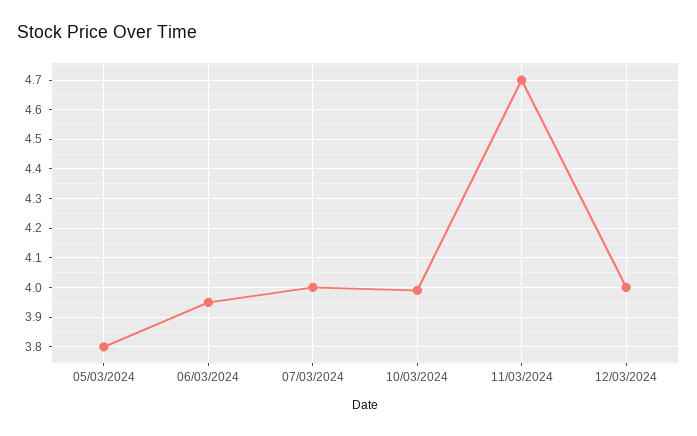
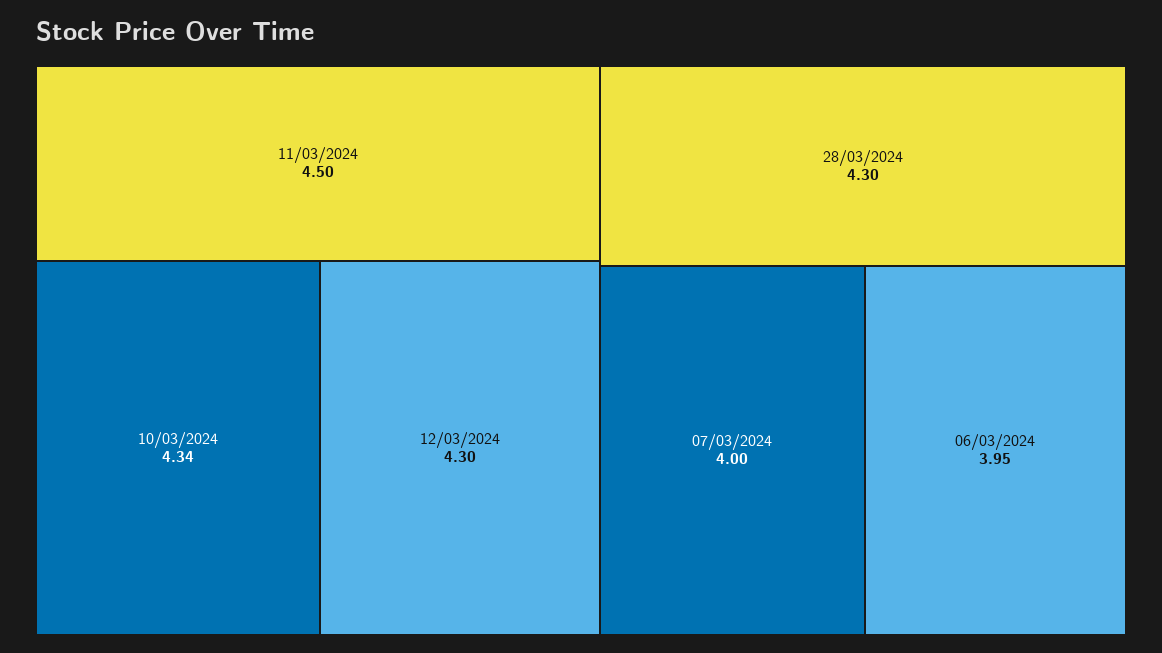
05/03/2024: 3.8 -> none
10/03/2024: 4 -> 4.34
11/03/2024: 4.7 -> 4.5
12/03/2024: 4 -> 4.3
28/03/2024: none -> 4.3

